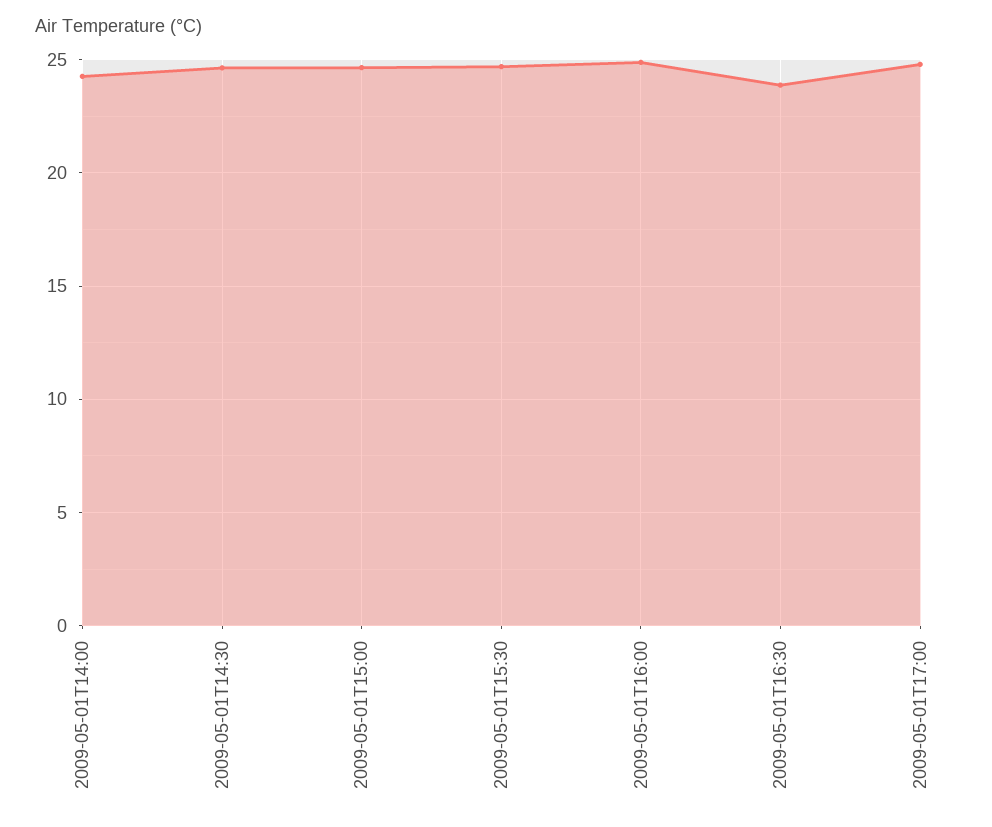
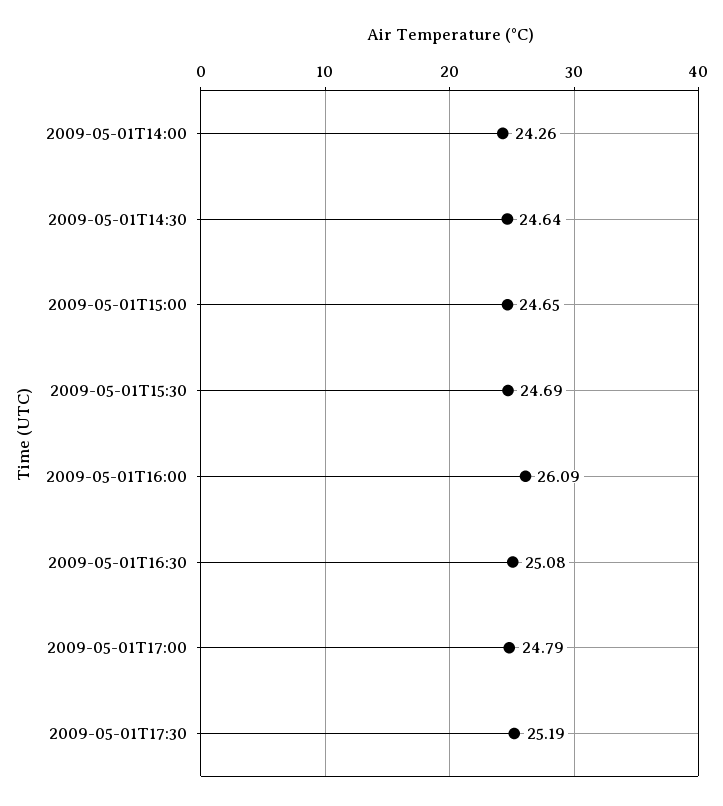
2009-05-01T16:00: 25 -> 26.09
2009-05-01T16:30: 24 -> 25.08
2009-05-01T17:30: none -> 25.19

